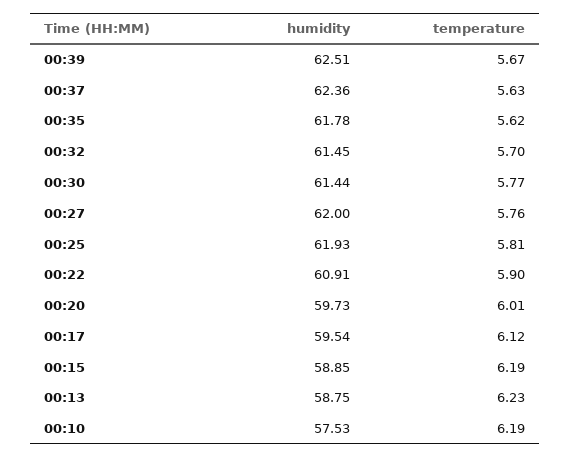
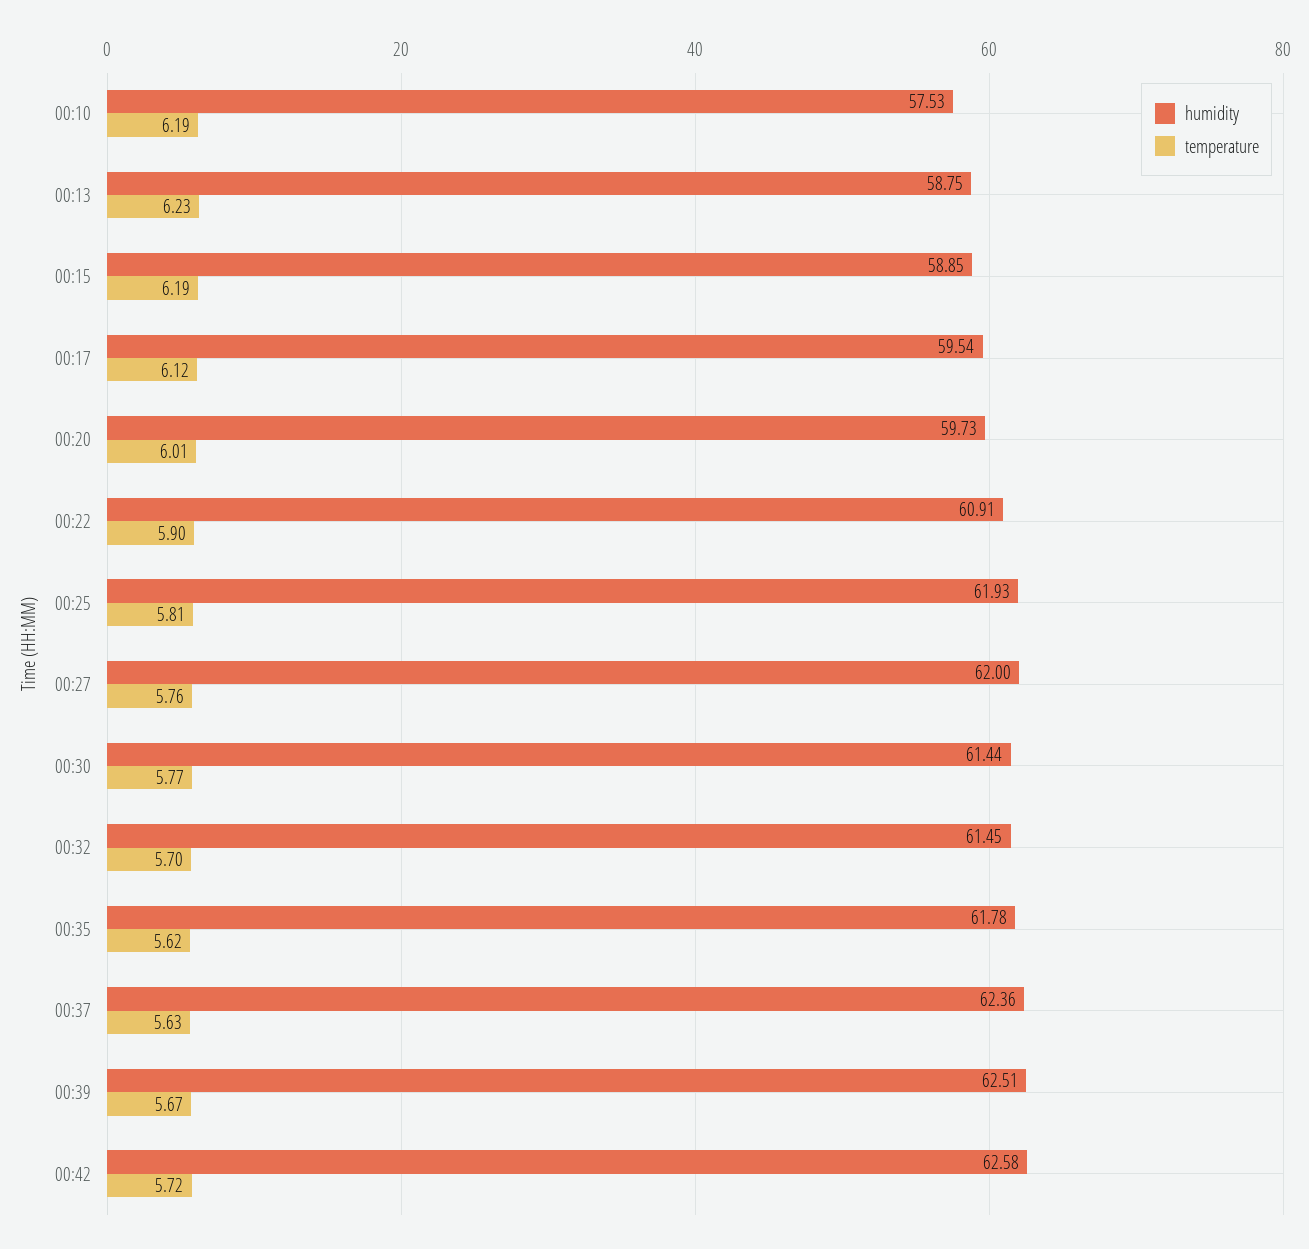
humidity, 00:42: none -> 62.58
temperature, 00:42: none -> 5.72

